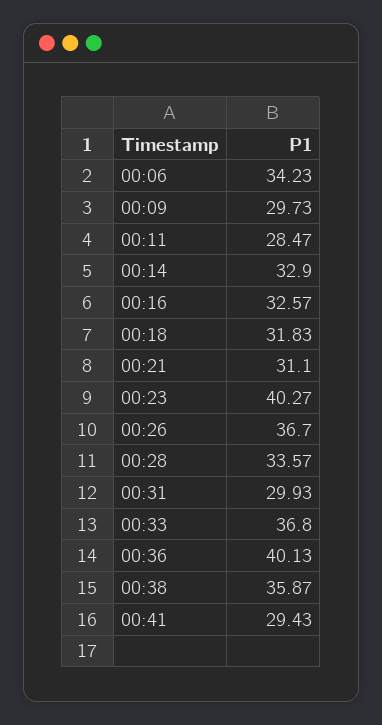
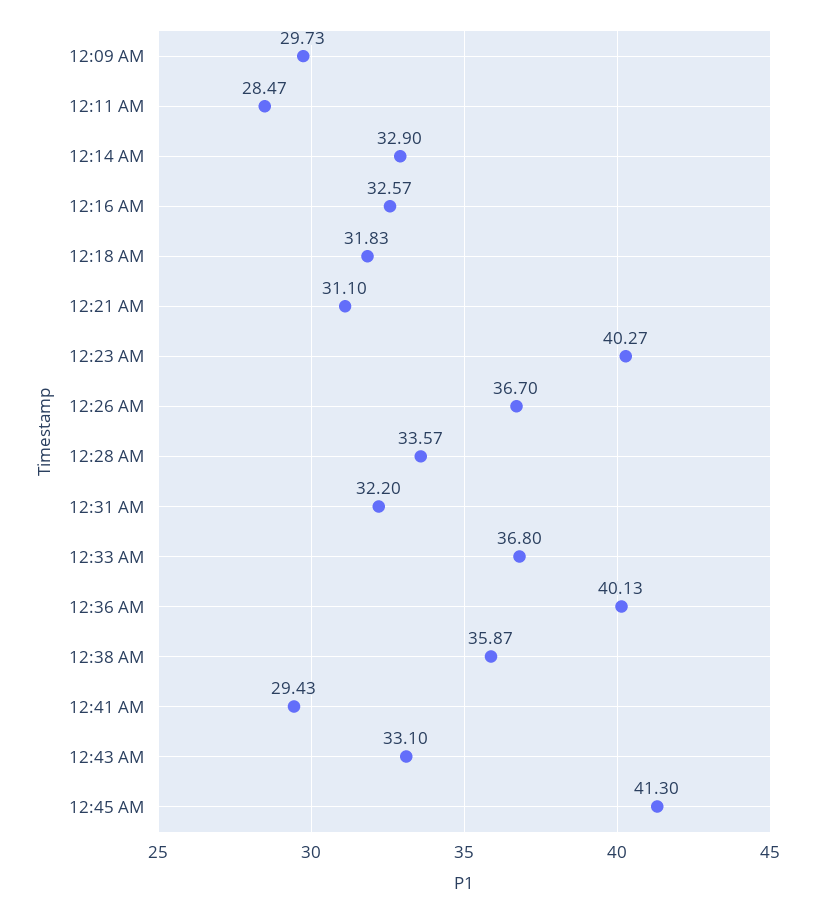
00:06: 34.23 -> none
00:31: 29.93 -> 32.2
12:43 AM: none -> 33.1
12:45 AM: none -> 41.3

